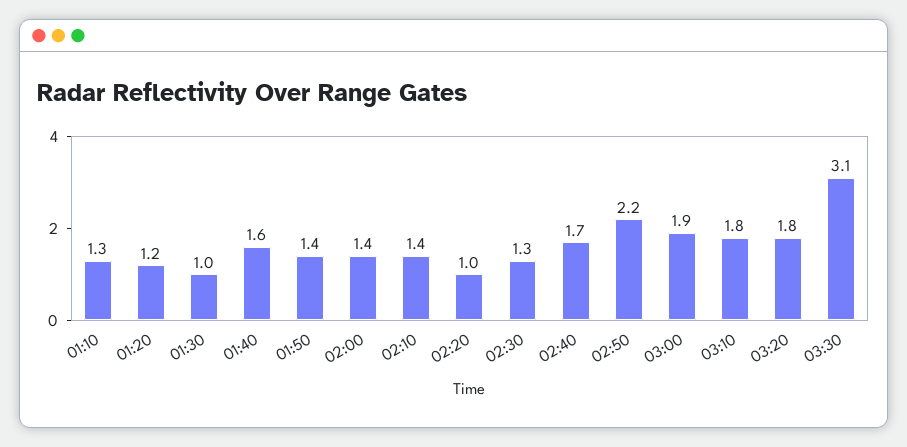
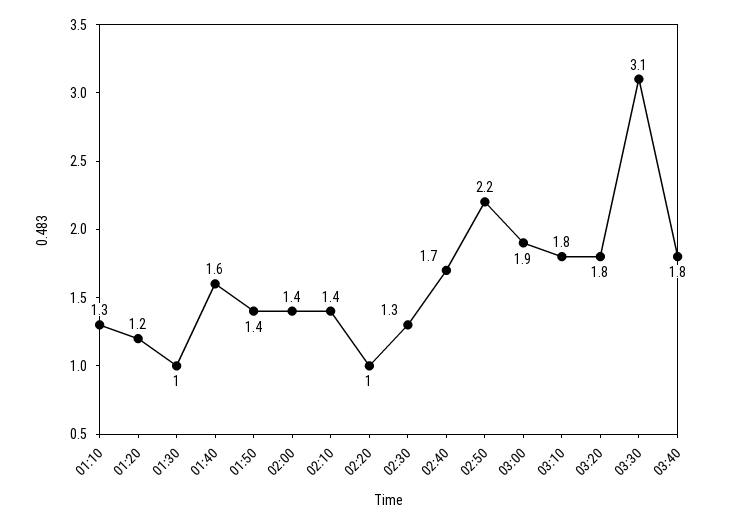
03:40: none -> 1.8

